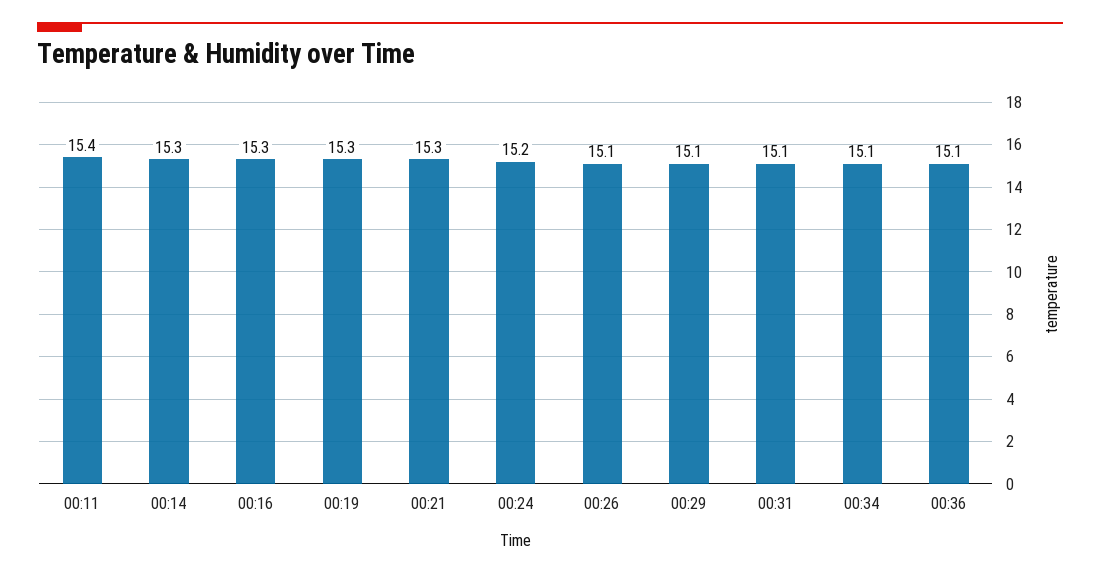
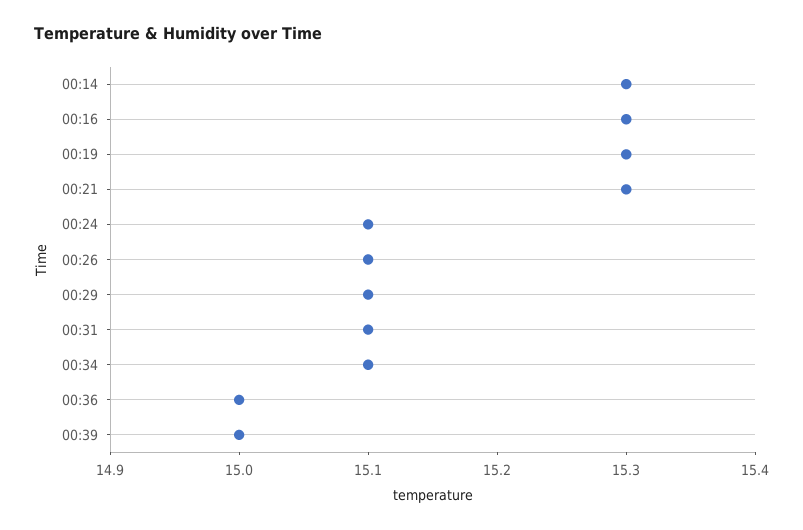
00:11: 15.4 -> none
00:24: 15.2 -> 15.1
00:36: 15.1 -> 15
00:39: none -> 15

